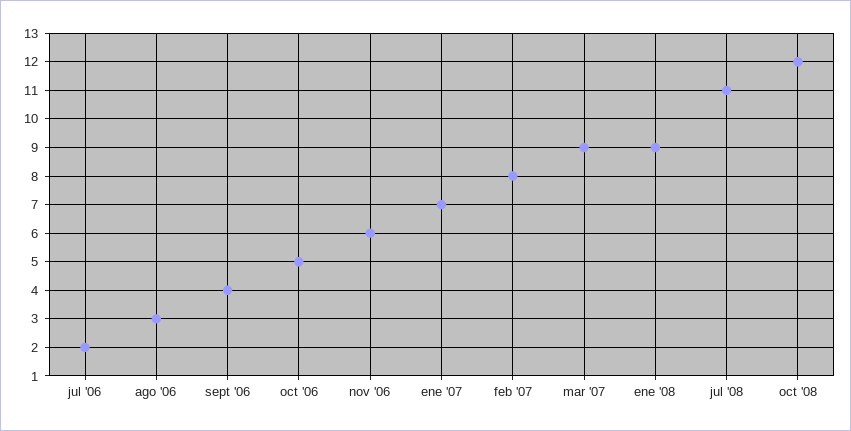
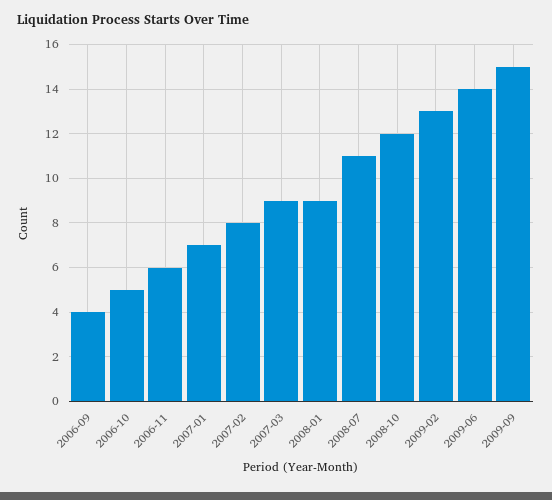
jul '06: 2 -> none
ago '06: 3 -> none
2009-02: none -> 13
2009-06: none -> 14
2009-09: none -> 15

